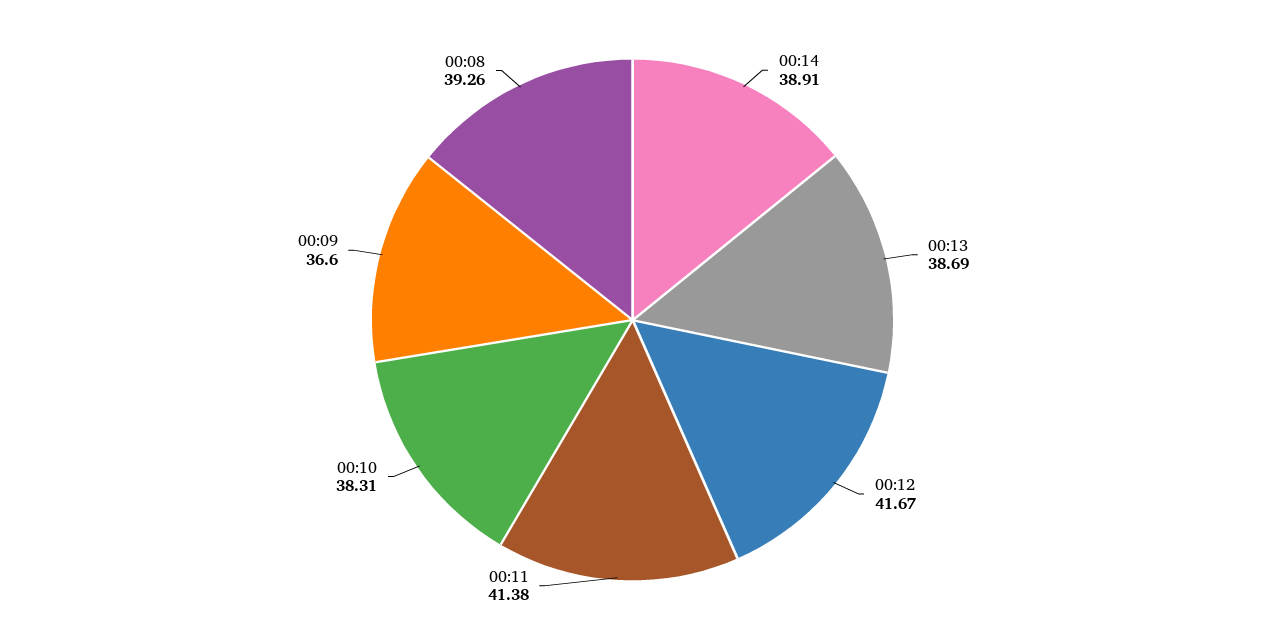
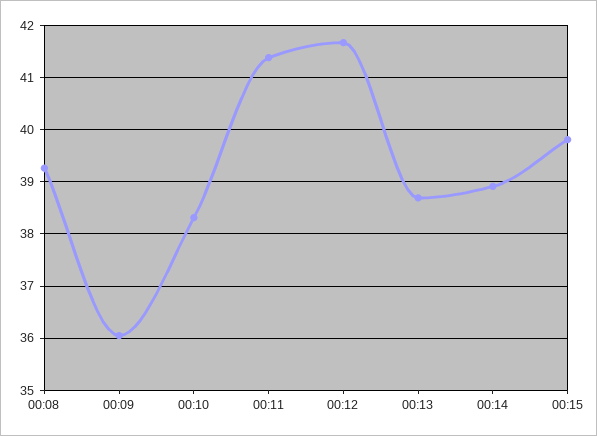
00:09: 36.6 -> 36
00:15: none -> 39.8

